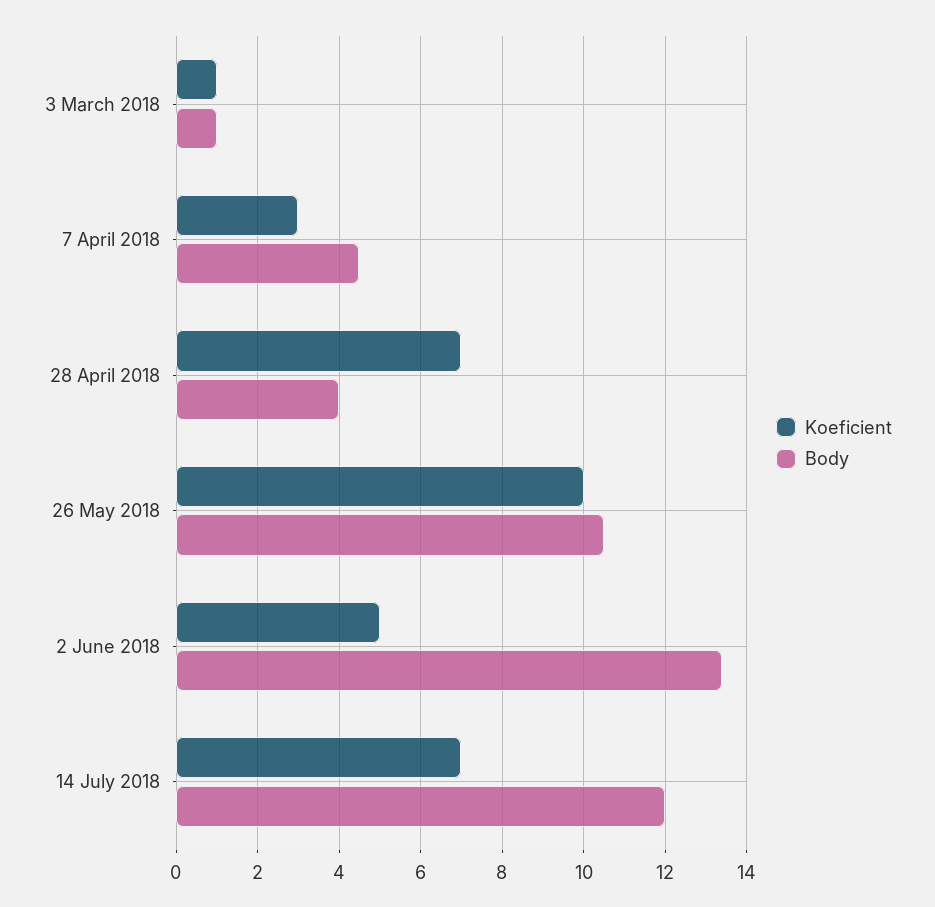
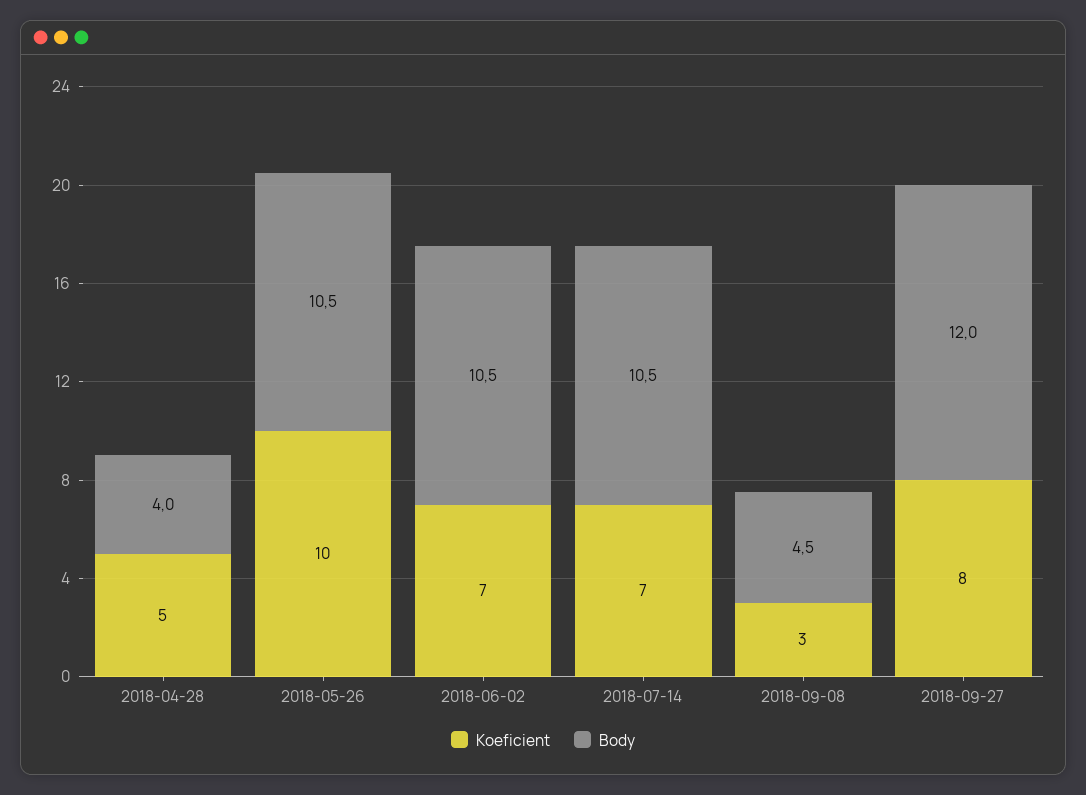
Koeficient, 3 March 2018: 1 -> none
Body, 3 March 2018: 1 -> none
Koeficient, 7 April 2018: 3 -> none
Body, 7 April 2018: 4.5 -> none
Koeficient, 28 April 2018: 7 -> 5
Koeficient, 2 June 2018: 5 -> 7
Body, 2 June 2018: 13.5 -> 10.5
Body, 14 July 2018: 12 -> 10.5
Koeficient, 2018-09-08: none -> 3
Body, 2018-09-08: none -> 4.5
Koeficient, 2018-09-27: none -> 8
Body, 2018-09-27: none -> 12

